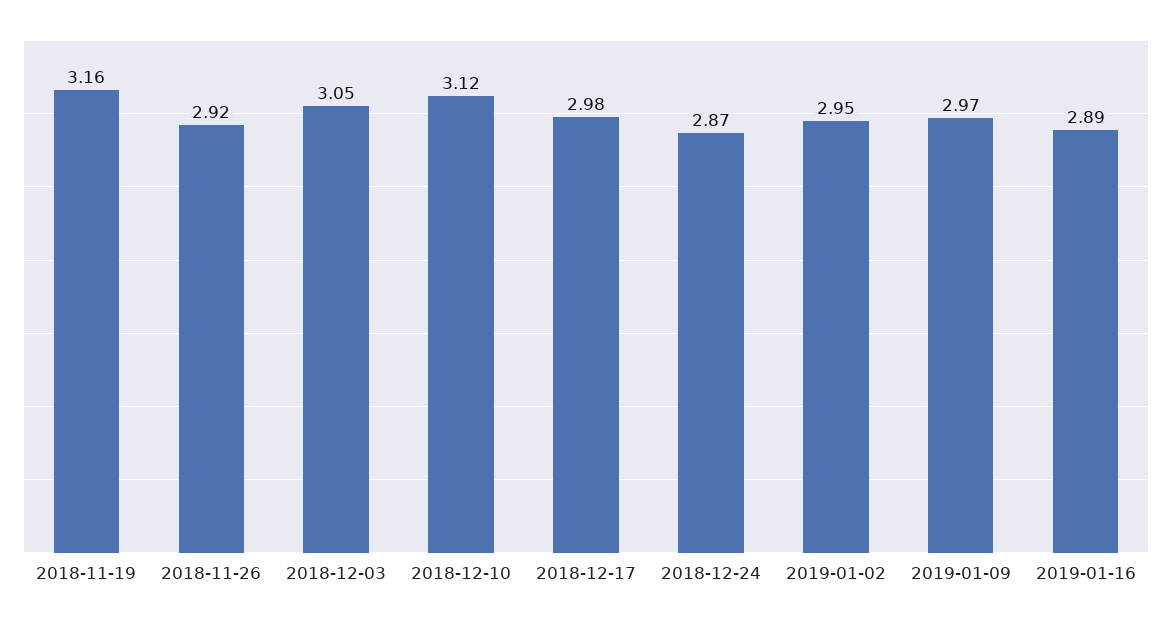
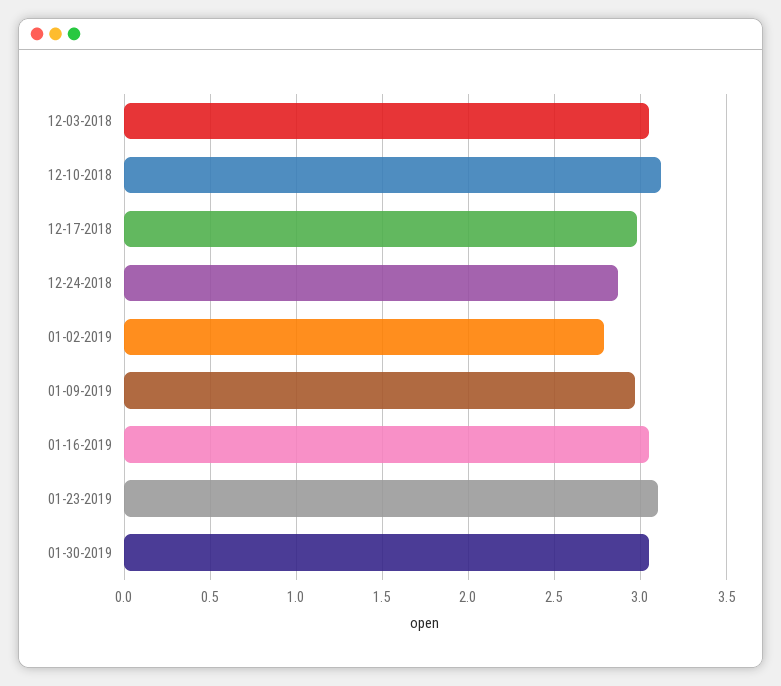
2018-11-19: 3.16 -> none
2018-11-26: 2.92 -> none
2019-01-02: 2.95 -> 2.8
2019-01-16: 2.89 -> 3.05
01-23-2019: none -> 3.1
01-30-2019: none -> 3.05

